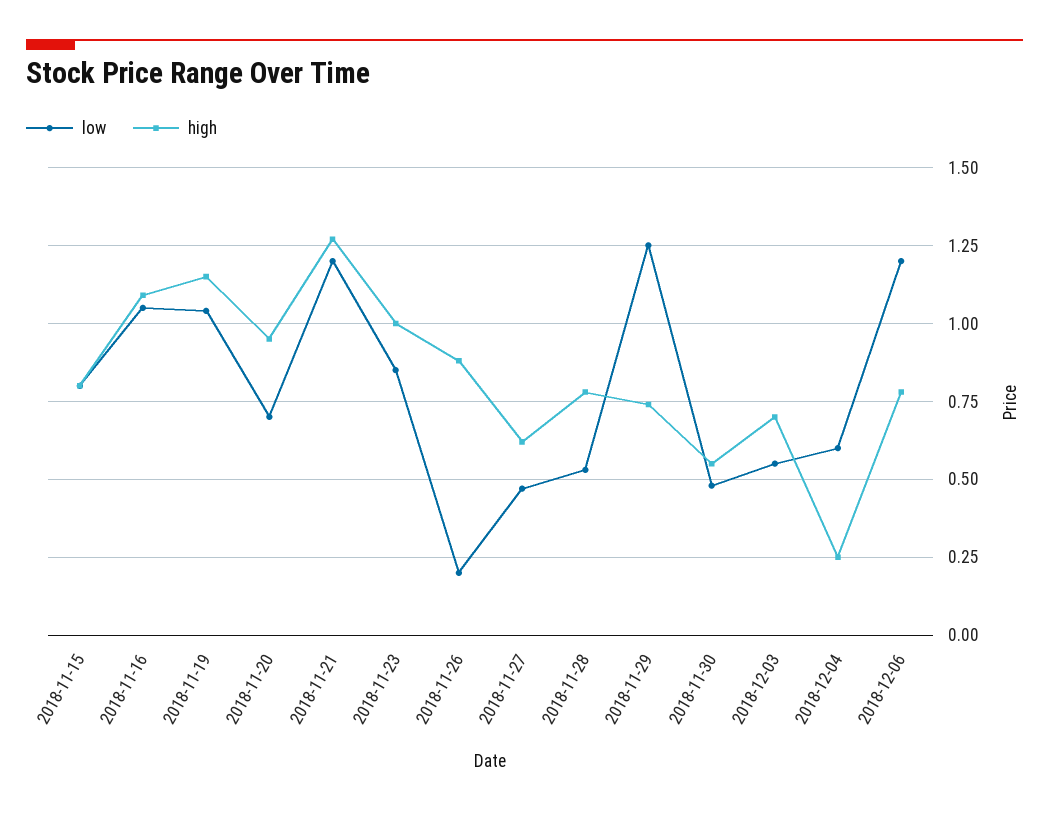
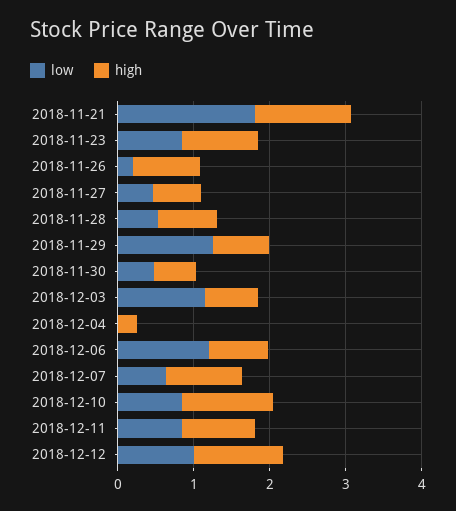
low, 2018-11-15: 0.8 -> none
high, 2018-11-15: 0.8 -> none
low, 2018-11-16: 1.05 -> none
high, 2018-11-16: 1.1 -> none
low, 2018-11-19: 1.05 -> none
high, 2018-11-19: 1.15 -> none
low, 2018-11-20: 0.7 -> none
high, 2018-11-20: 0.95 -> none
low, 2018-11-21: 1.2 -> 1.8
low, 2018-12-03: 0.55 -> 1.2
low, 2018-12-04: 0.6 -> 0
low, 2018-12-07: none -> 0.6
high, 2018-12-07: none -> 1
low, 2018-12-10: none -> 0.8
high, 2018-12-10: none -> 1.2
low, 2018-12-11: none -> 0.8
high, 2018-12-11: none -> 1
low, 2018-12-12: none -> 1
high, 2018-12-12: none -> 1.2

